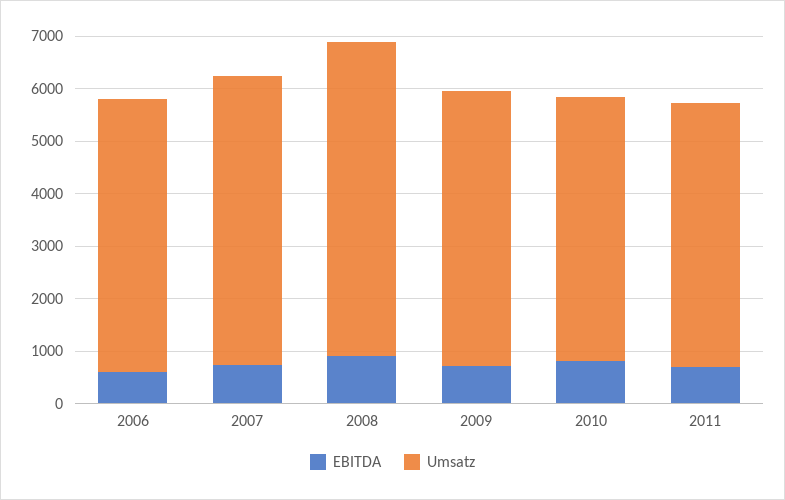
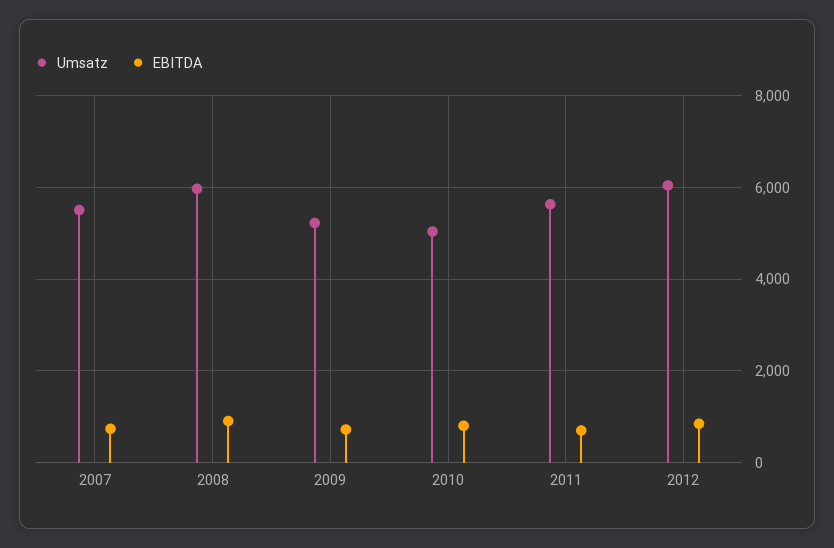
EBITDA, 2006: 600 -> none
Umsatz, 2006: 5200 -> none
Umsatz, 2011: 5000 -> 5600
Umsatz, 2012: none -> 6000
EBITDA, 2012: none -> 800

